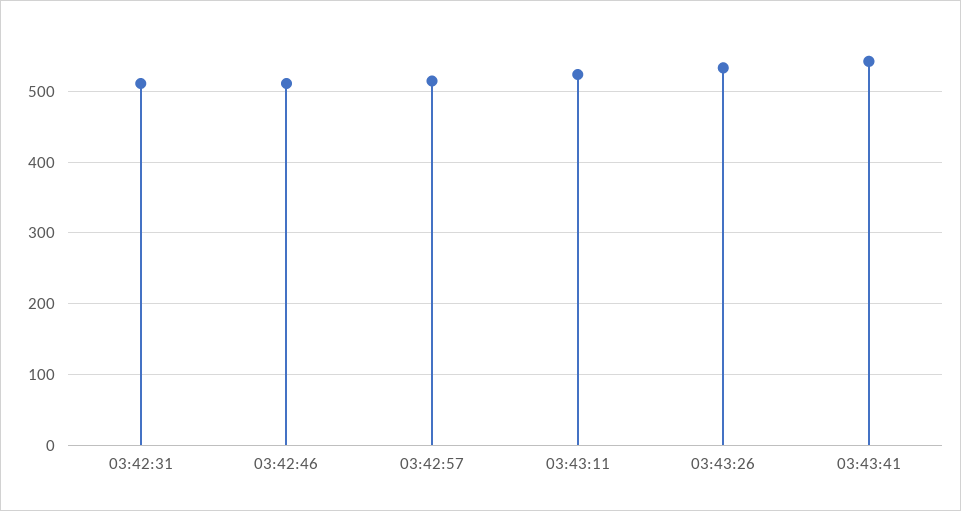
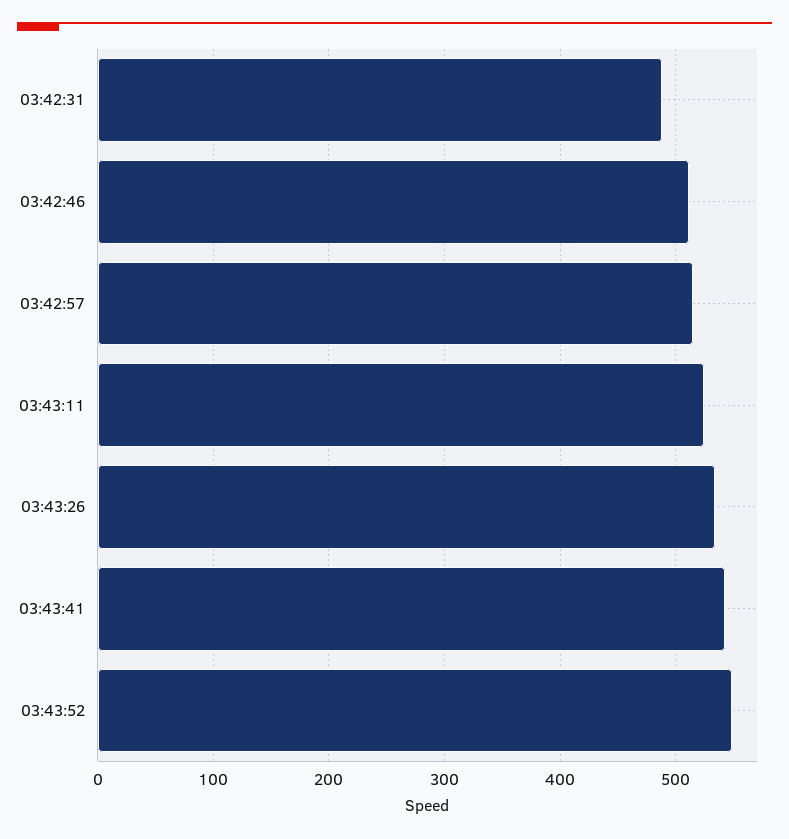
03:42:31: 510 -> 490
03:43:52: none -> 550

